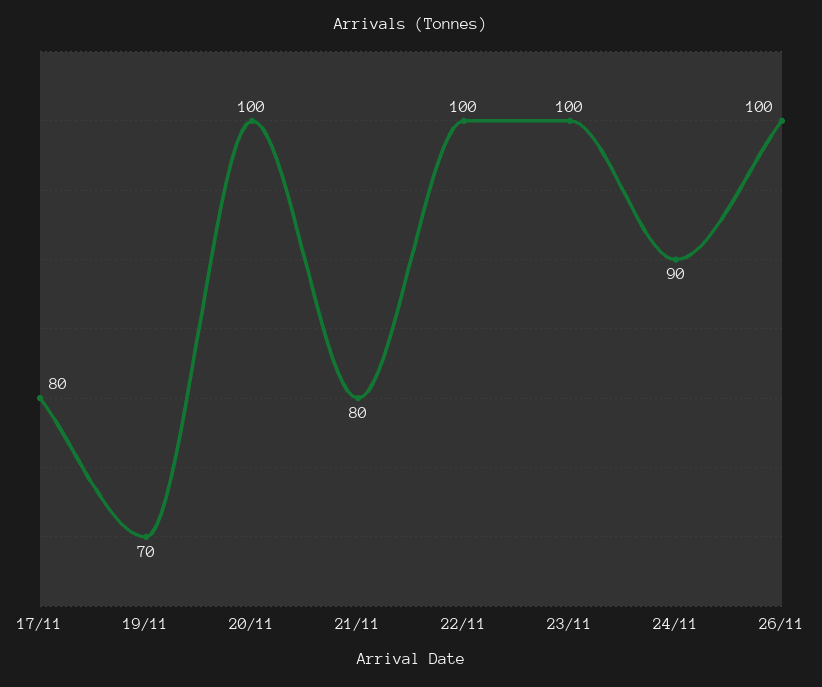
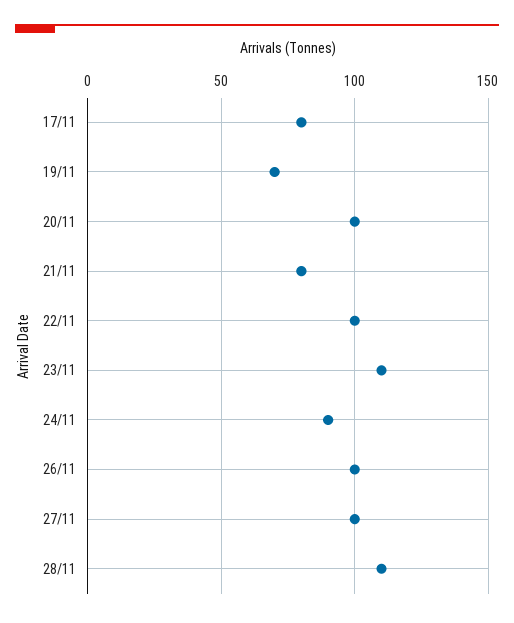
23/11: 100 -> 110
27/11: none -> 100
28/11: none -> 110

